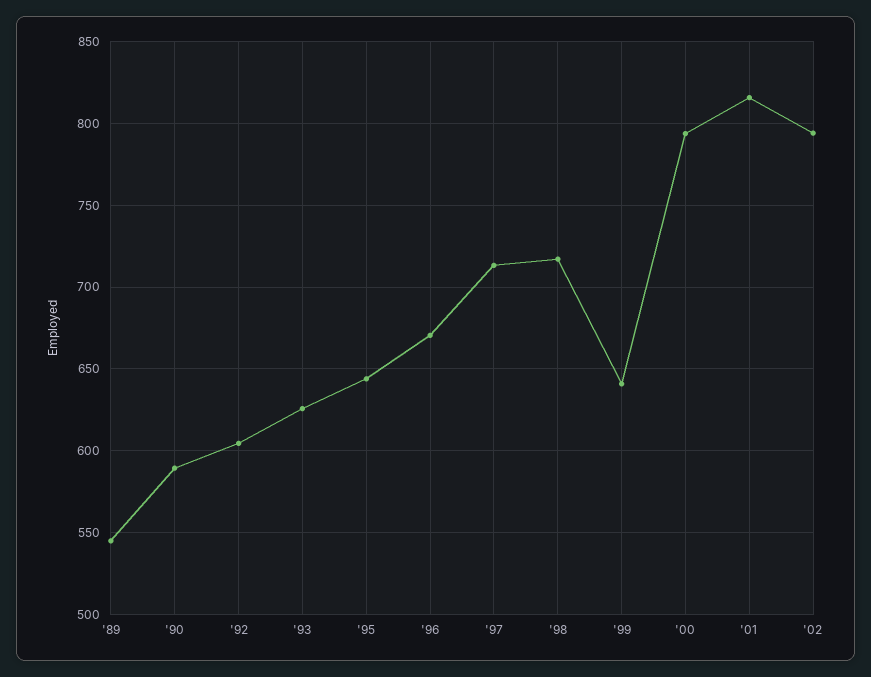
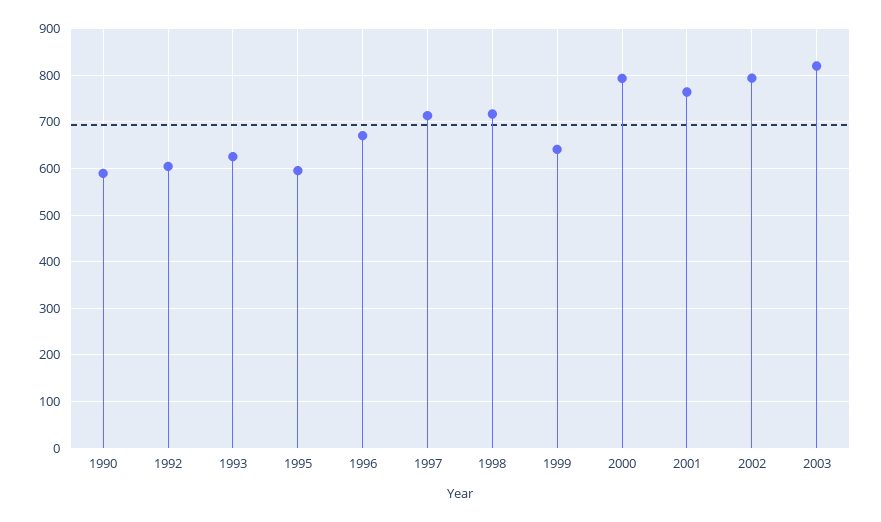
'89: 545 -> none
'95: 645 -> 600
'01: 815 -> 760
2003: none -> 820

